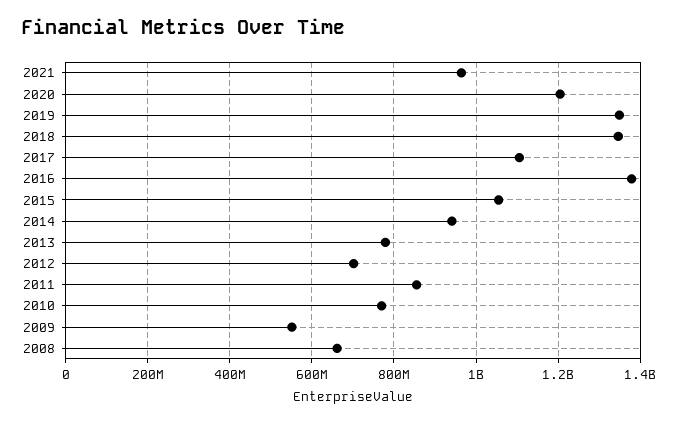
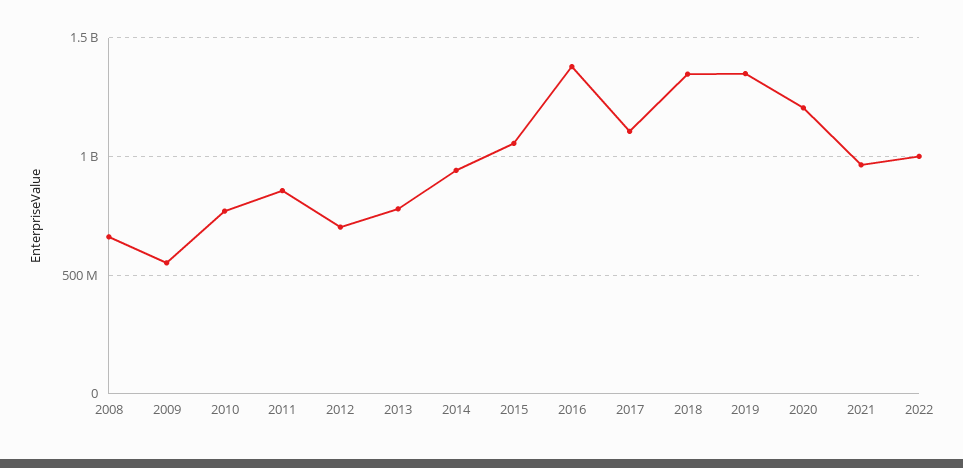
2022: none -> 1000000000

